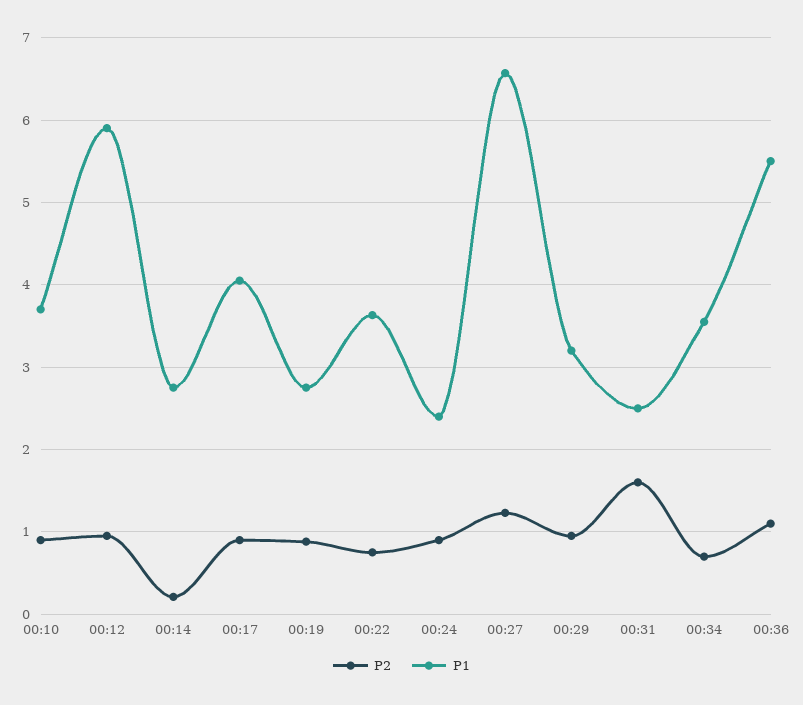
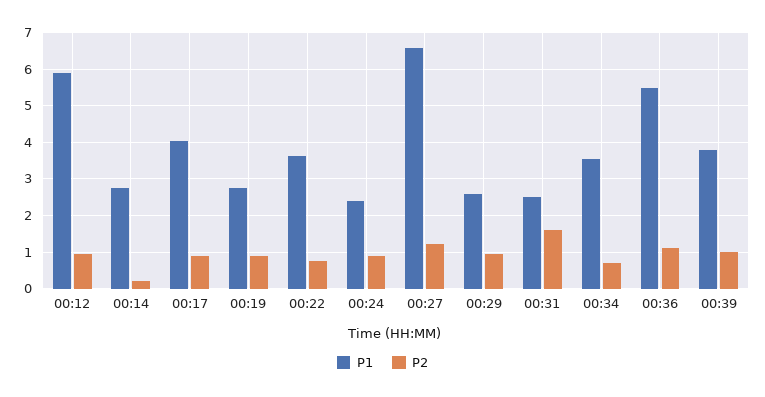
P2, 00:10: 0.9 -> none
P1, 00:10: 3.7 -> none
P1, 00:29: 3.2 -> 2.6
P1, 00:39: none -> 3.8
P2, 00:39: none -> 1

